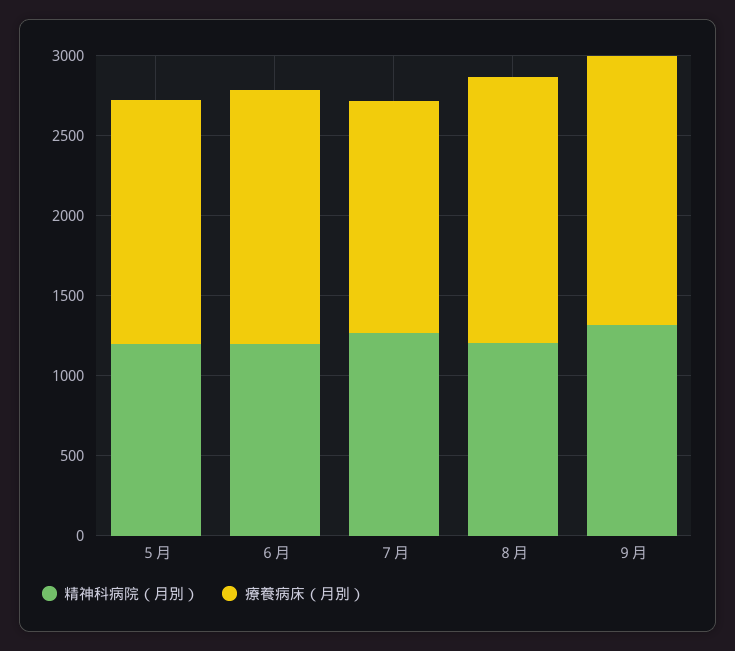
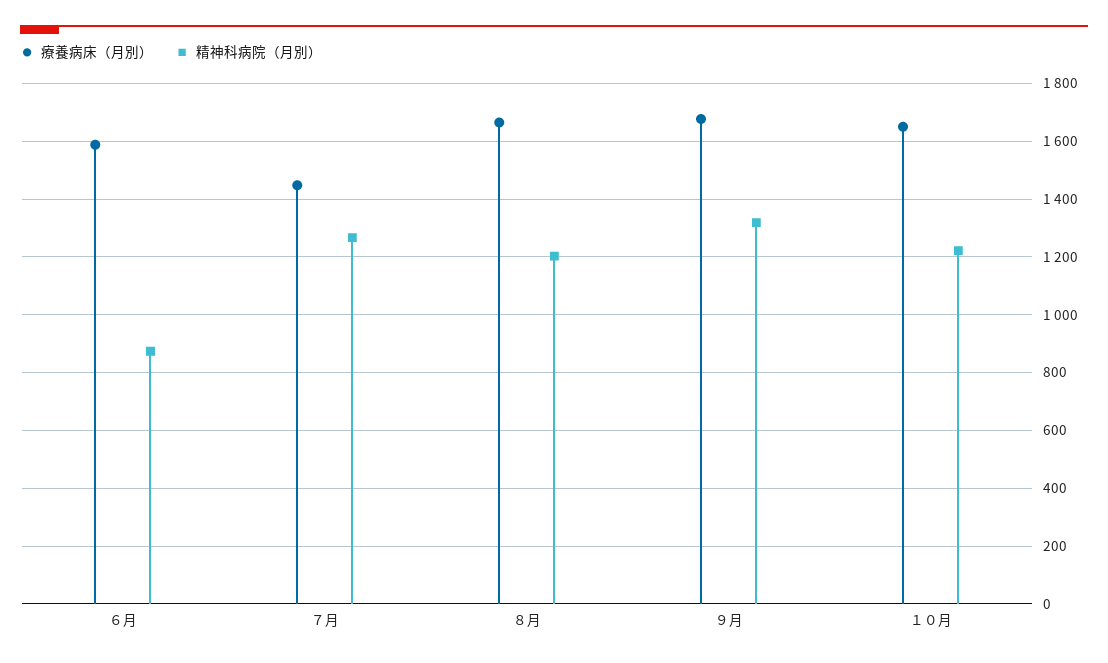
精神科病院（月別）, ５月: 1200 -> none
療養病床（月別）, ５月: 1500 -> none
精神科病院（月別）, ６月: 1200 -> 875
療養病床（月別）, １０月: none -> 1650
精神科病院（月別）, １０月: none -> 1225

